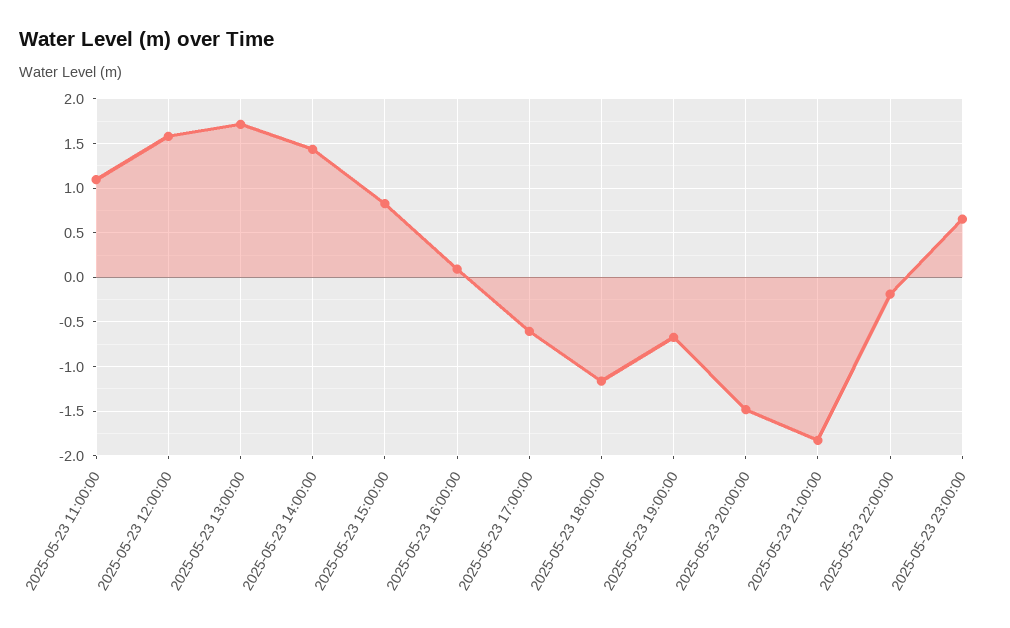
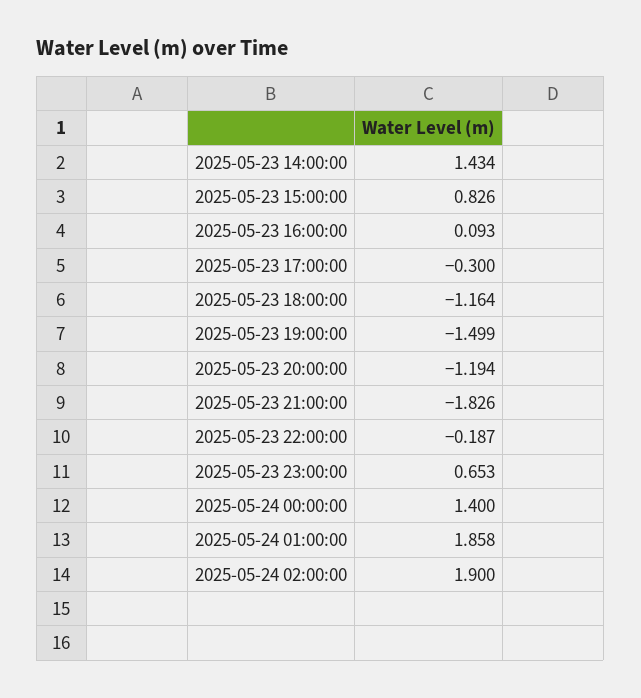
2025-05-23 11:00:00: 1.1 -> none
2025-05-23 12:00:00: 1.6 -> none
2025-05-23 13:00:00: 1.7 -> none
2025-05-23 17:00:00: -0.6 -> -0.3
2025-05-23 19:00:00: -0.7 -> -1.499
2025-05-23 20:00:00: -1.5 -> -1.194
2025-05-24 00:00:00: none -> 1.4
2025-05-24 01:00:00: none -> 1.858
2025-05-24 02:00:00: none -> 1.9

